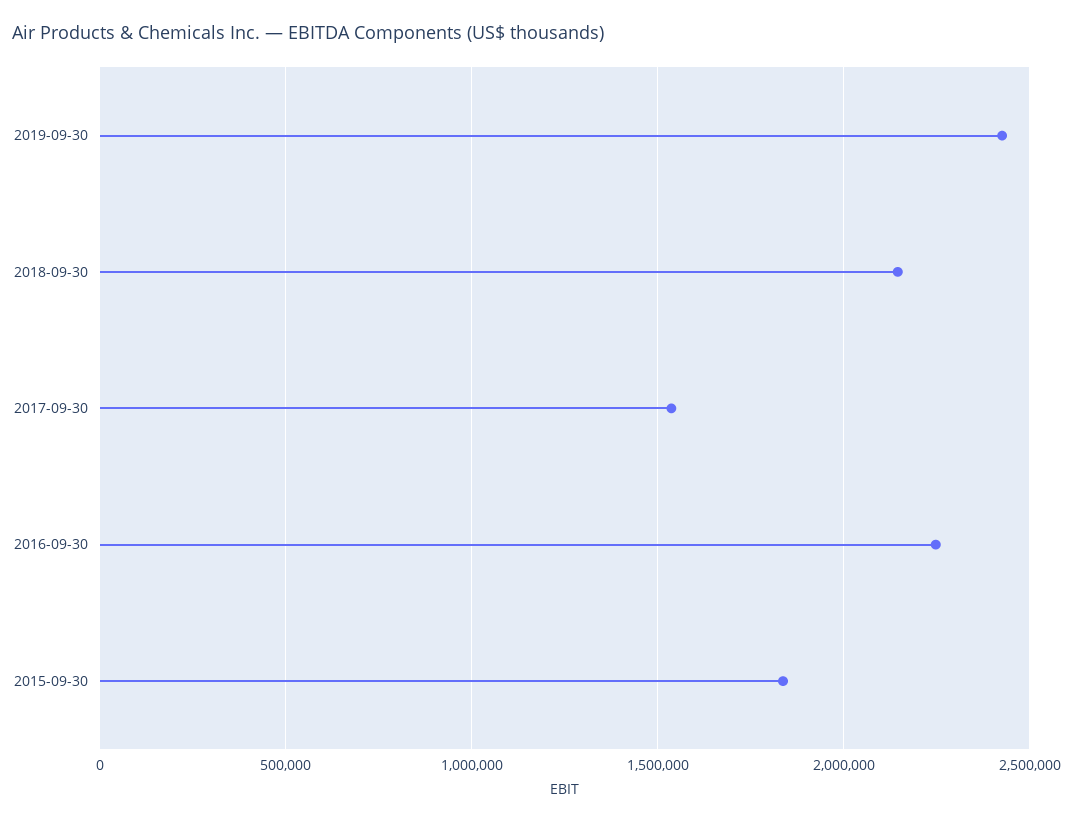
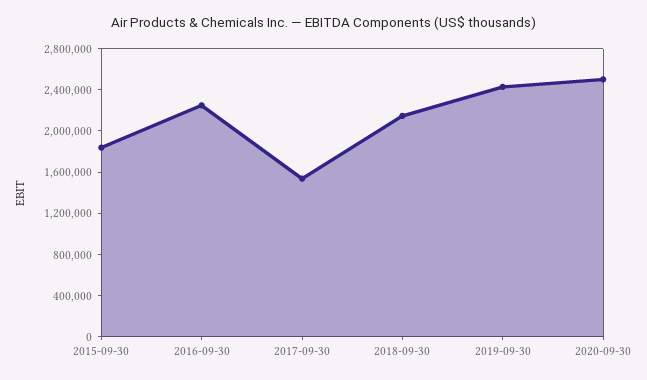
2020-09-30: none -> 2500000

